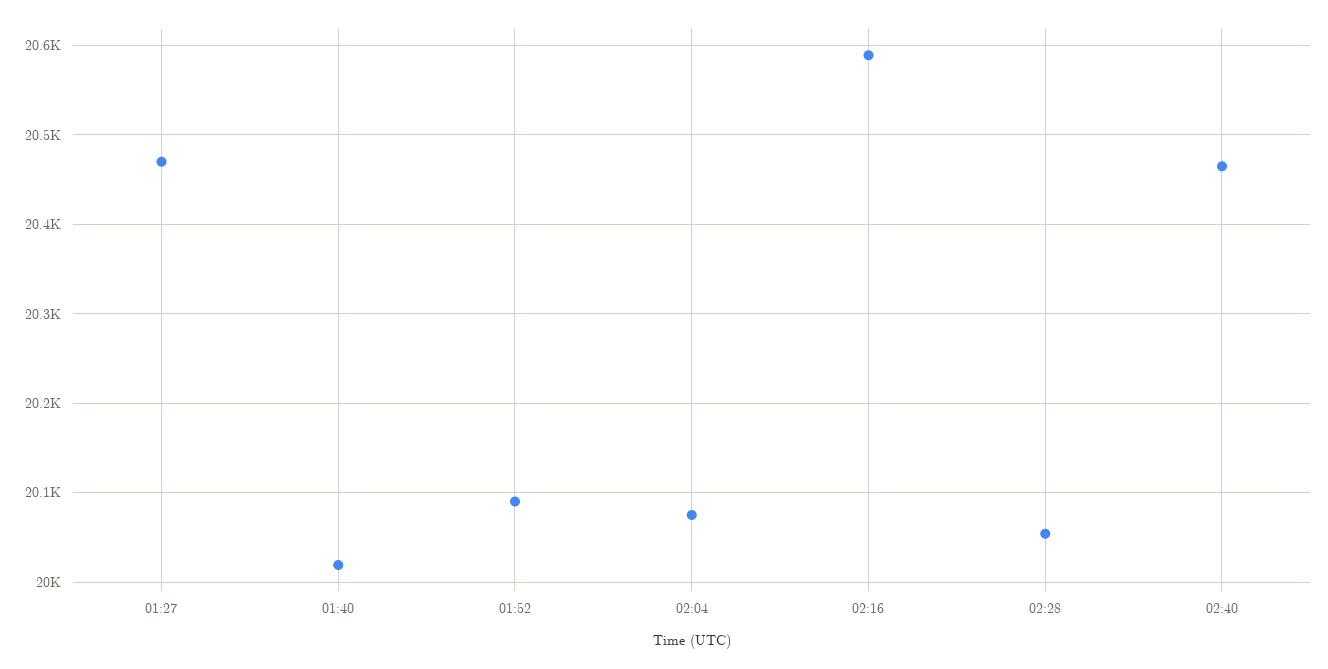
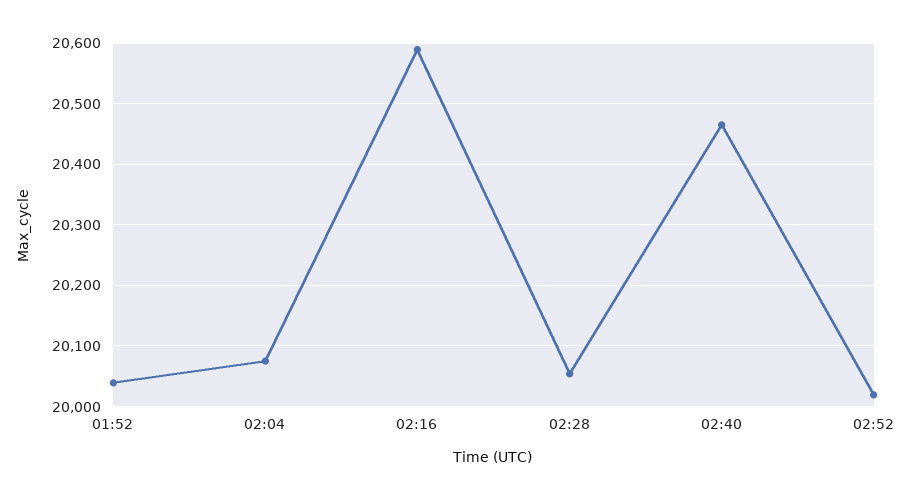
01:27: 20470 -> none
01:40: 20020 -> none
01:52: 20090 -> 20040
02:52: none -> 20020

